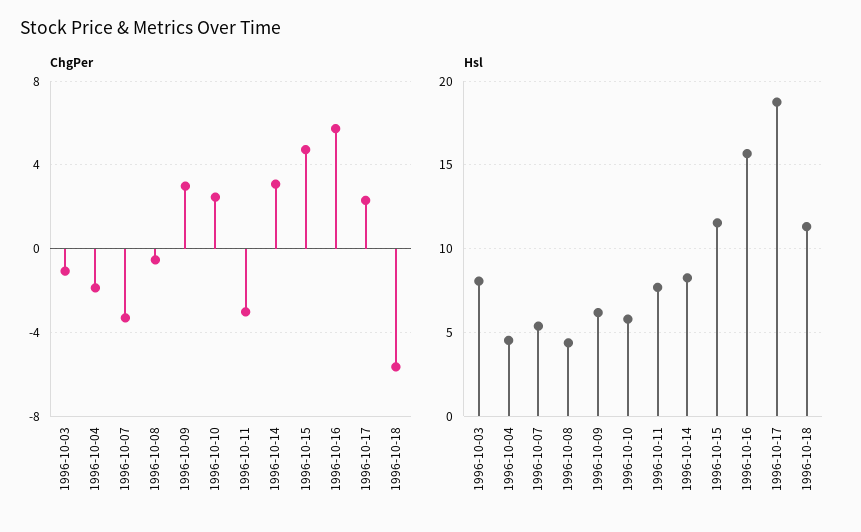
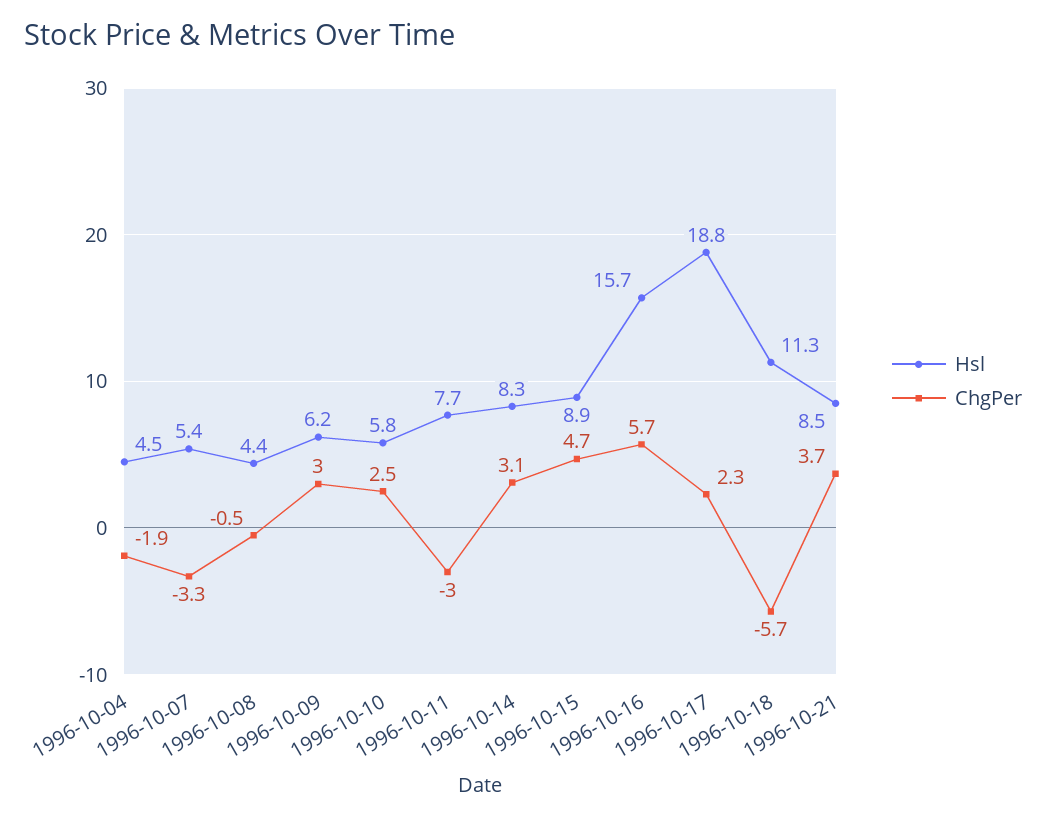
ChgPer, 1996-10-03: -1 -> none
Hsl, 1996-10-03: 8 -> none
Hsl, 1996-10-15: 11.5 -> 8.9
Hsl, 1996-10-21: none -> 8.5
ChgPer, 1996-10-21: none -> 3.7

